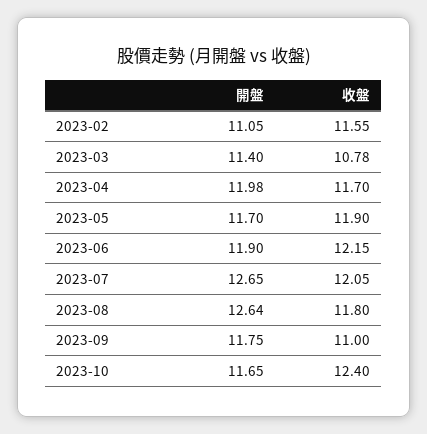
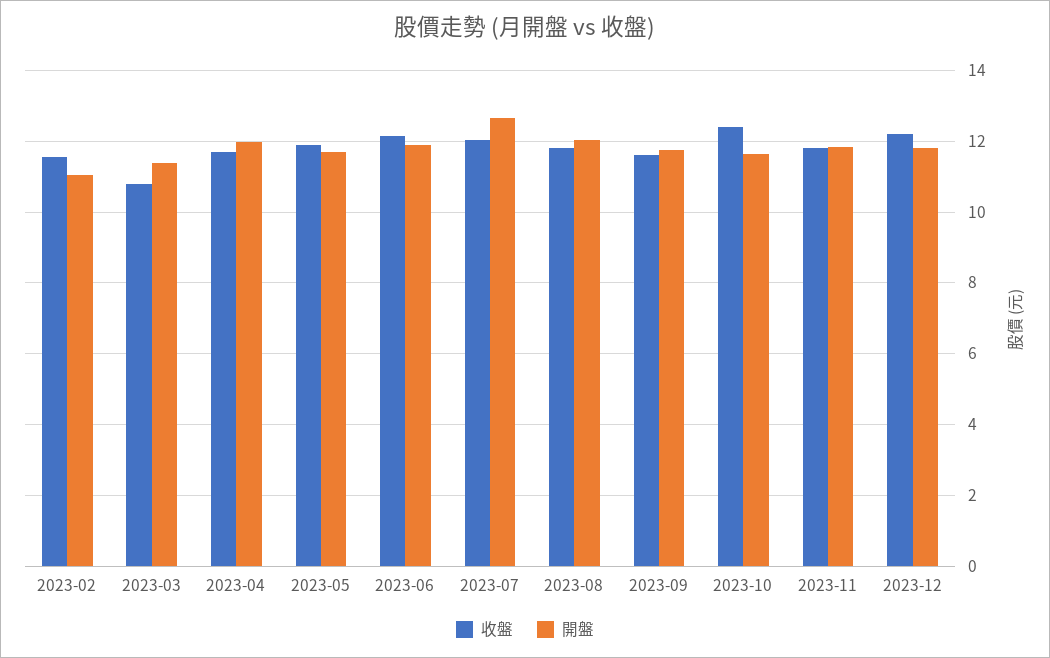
開盤, 2023-08: 12.64 -> 12
收盤, 2023-09: 11 -> 11.6
收盤, 2023-11: none -> 11.8
開盤, 2023-11: none -> 11.8
收盤, 2023-12: none -> 12.2
開盤, 2023-12: none -> 11.8

